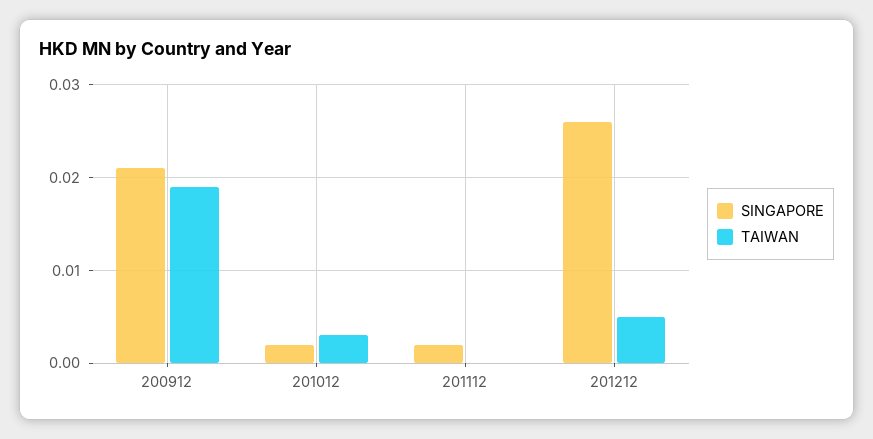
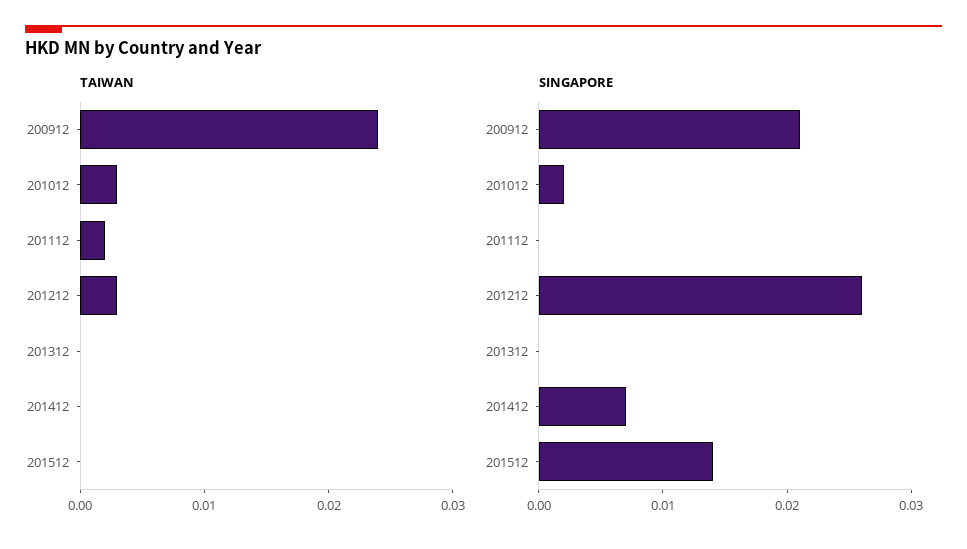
TAIWAN, 200912: 0.019 -> 0.024
SINGAPORE, 201112: 0.002 -> 0
TAIWAN, 201112: 0 -> 0.002
TAIWAN, 201212: 0.005 -> 0.003
TAIWAN, 201312: none -> 0
TAIWAN, 201412: none -> 0
TAIWAN, 201512: none -> 0
SINGAPORE, 201312: none -> 0
SINGAPORE, 201412: none -> 0.007
SINGAPORE, 201512: none -> 0.014

